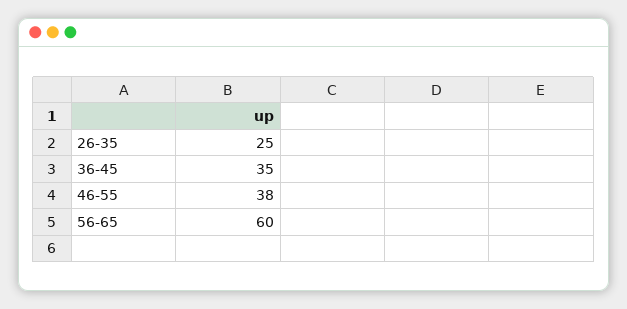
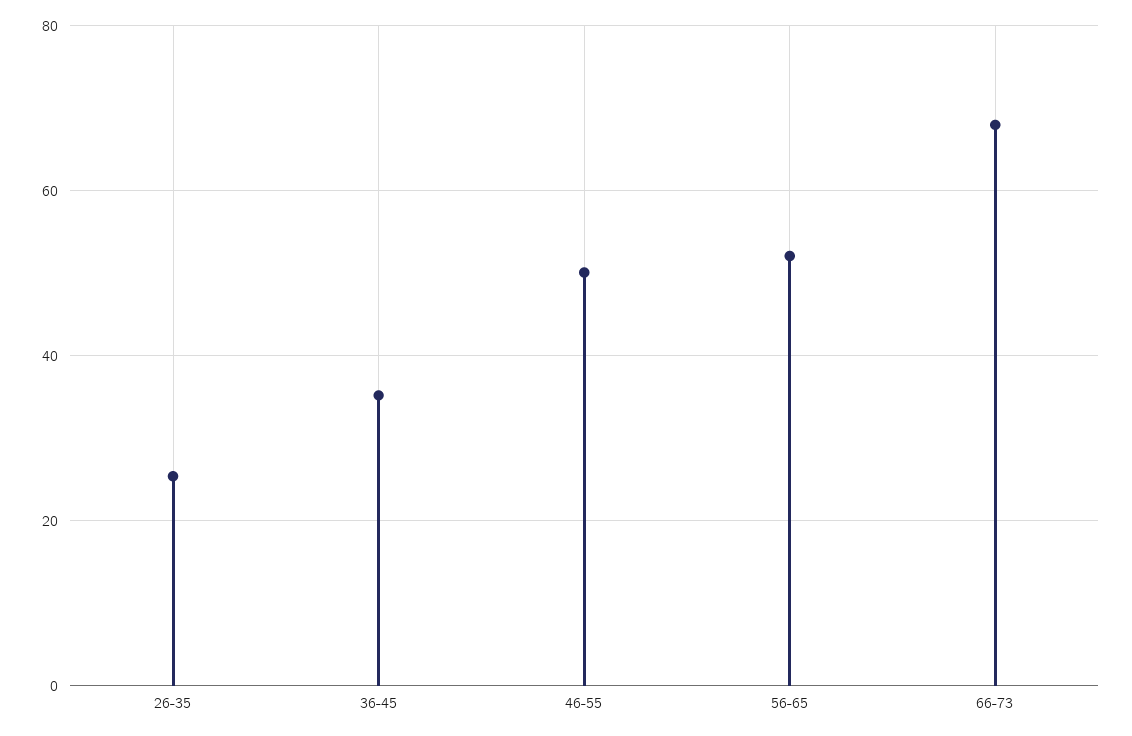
46-55: 38 -> 50
56-65: 60 -> 52
66-73: none -> 68

